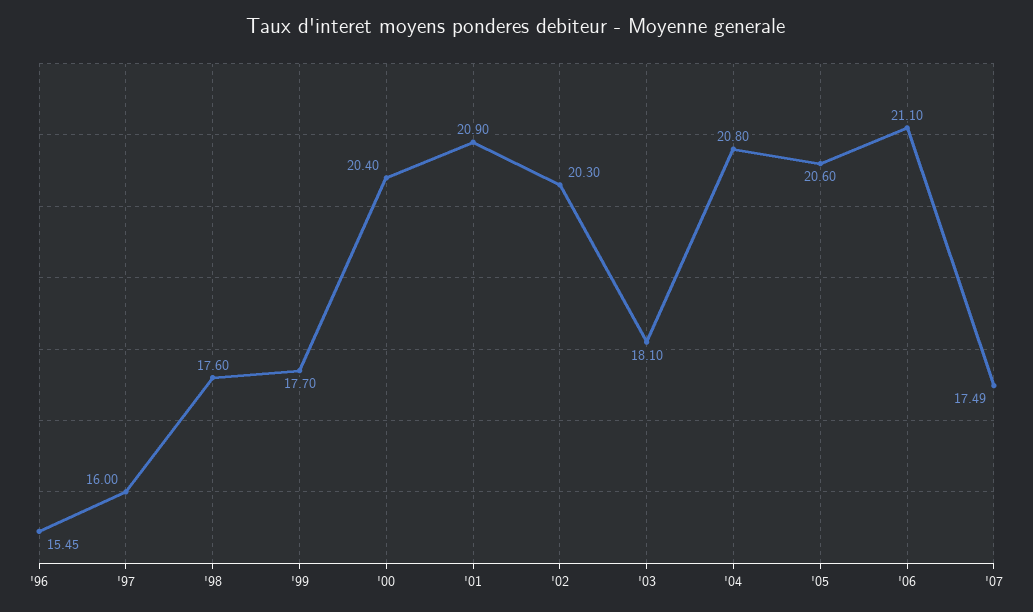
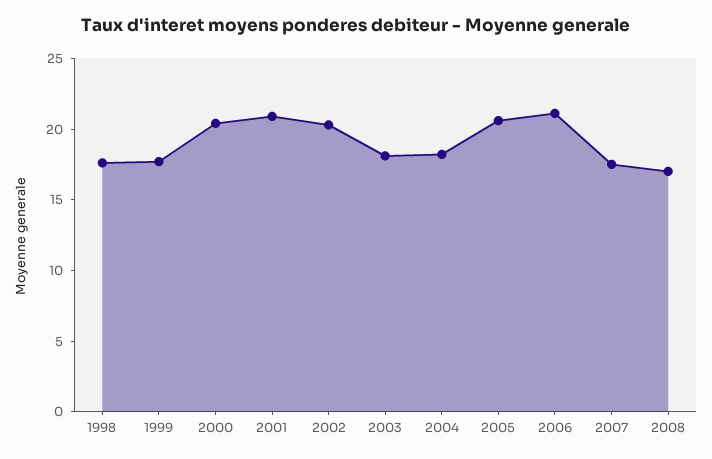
'96: 15.45 -> none
'97: 16 -> none
'04: 20.8 -> 18
2008: none -> 17

